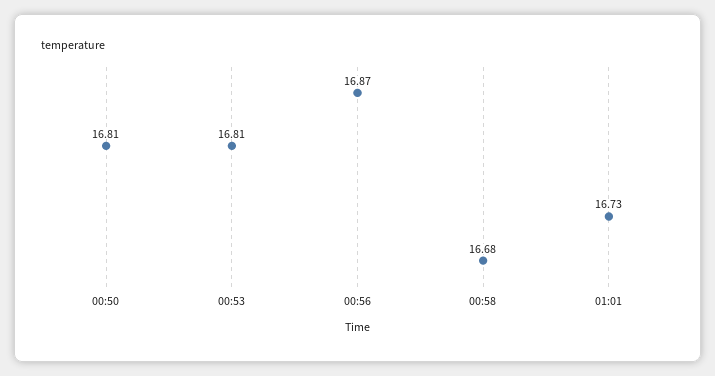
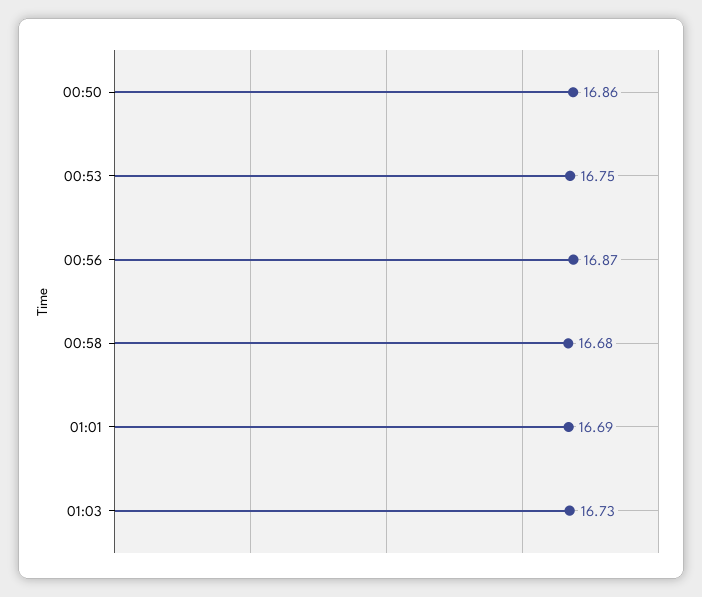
00:50: 16.81 -> 16.86
00:53: 16.81 -> 16.75
01:01: 16.73 -> 16.69
01:03: none -> 16.73

